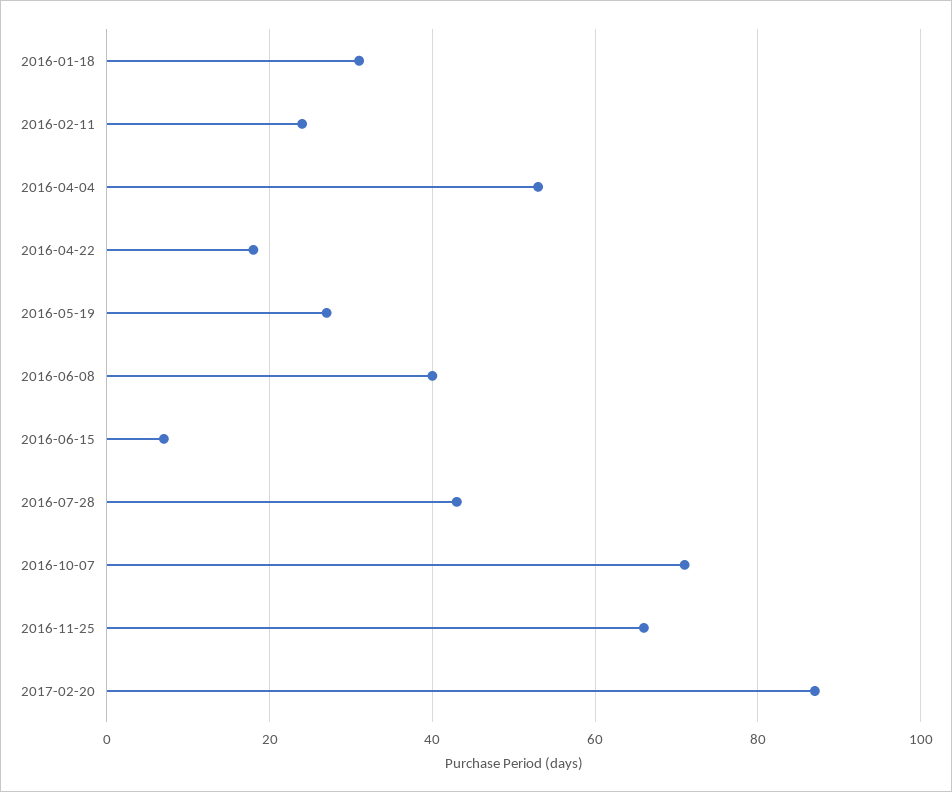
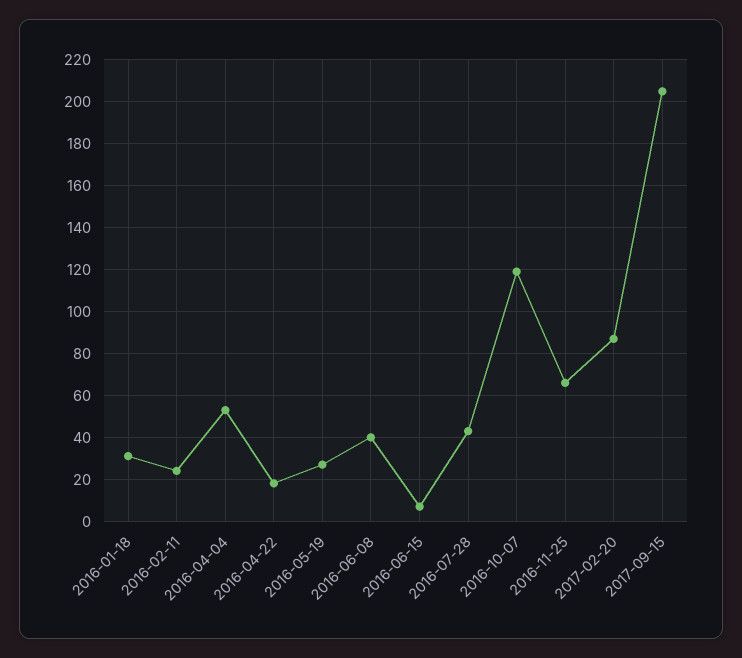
2016-10-07: 70 -> 120
2017-09-15: none -> 205

